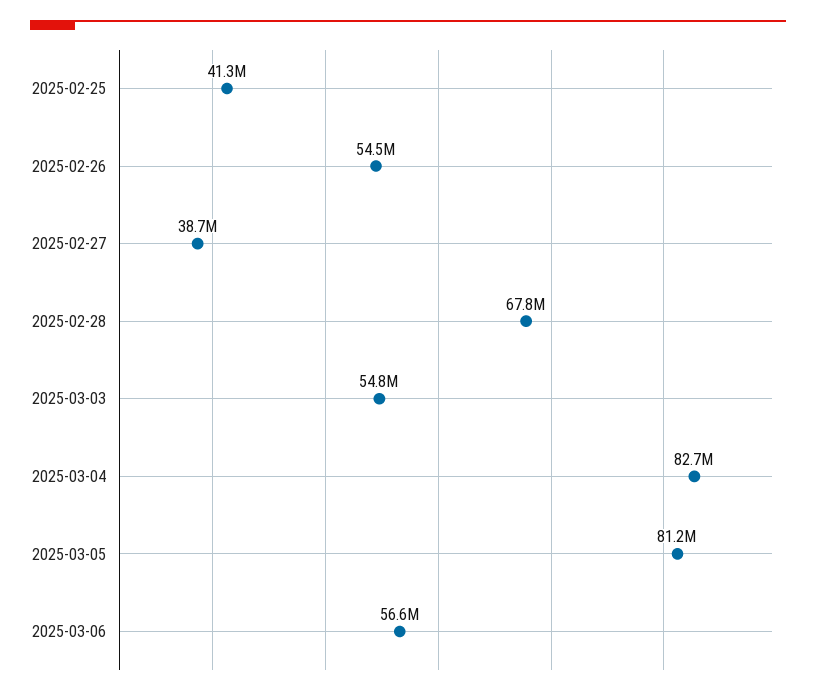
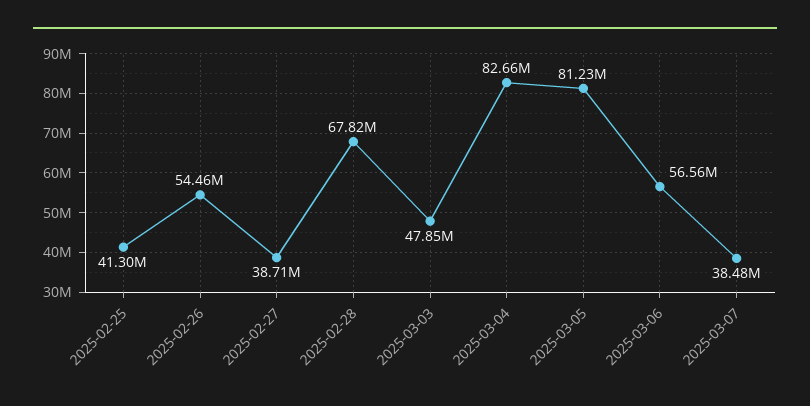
2025-03-03: 54800000 -> 47850000
2025-03-07: none -> 38480000

